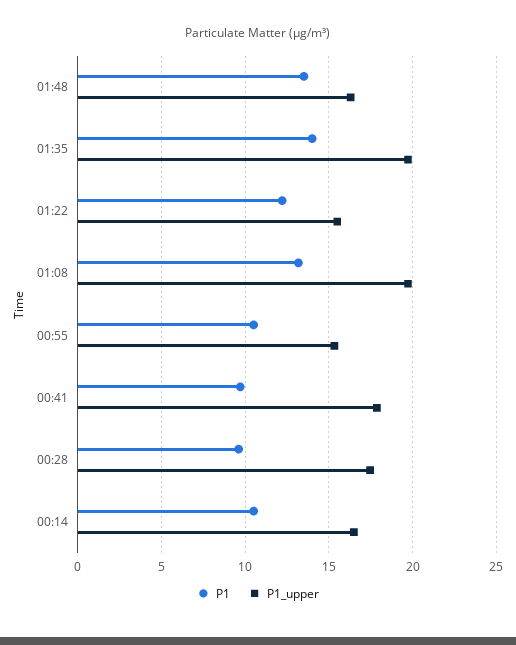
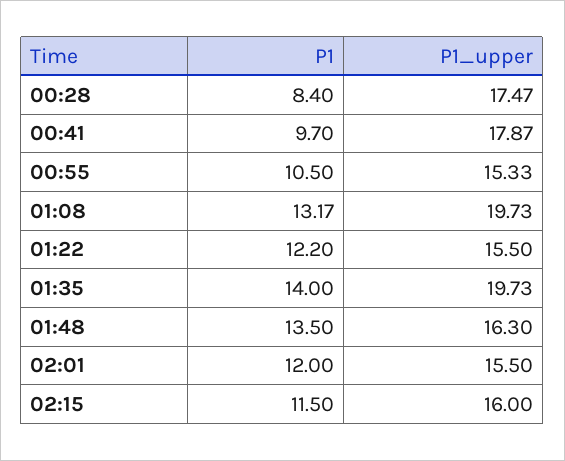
P1, 00:28: 9.5 -> 8.4
P1, 00:14: 10.5 -> none
P1_upper, 00:14: 16.5 -> none
P1, 02:01: none -> 12
P1_upper, 02:01: none -> 15.5
P1, 02:15: none -> 11.5
P1_upper, 02:15: none -> 16

